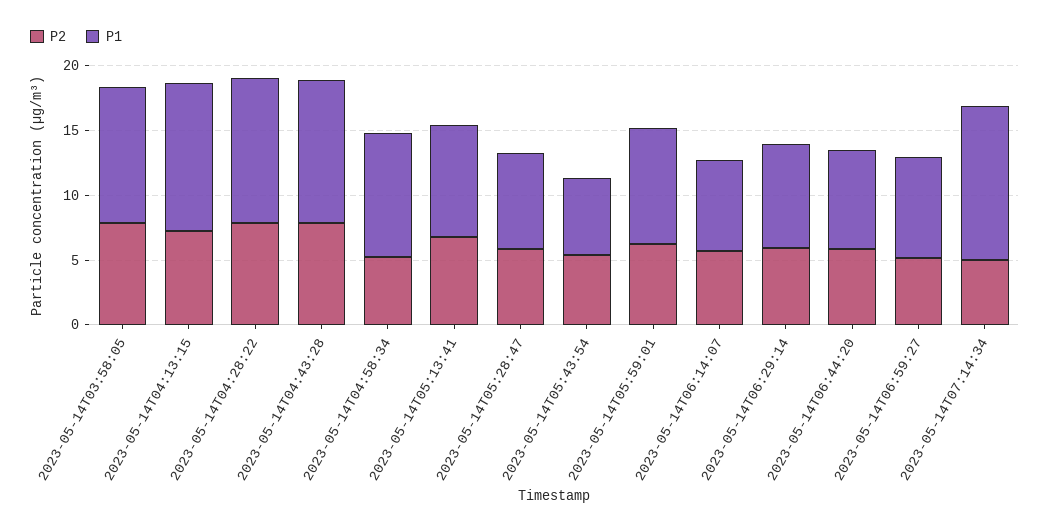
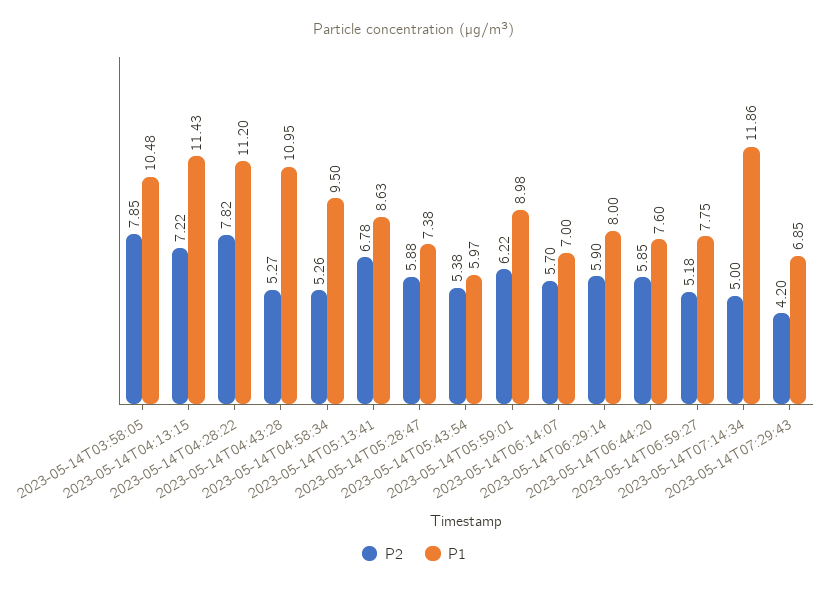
P2, 2023-05-14T04:43:28: 8 -> 5.27
P2, 2023-05-14T07:29:43: none -> 4.2
P1, 2023-05-14T07:29:43: none -> 6.85

